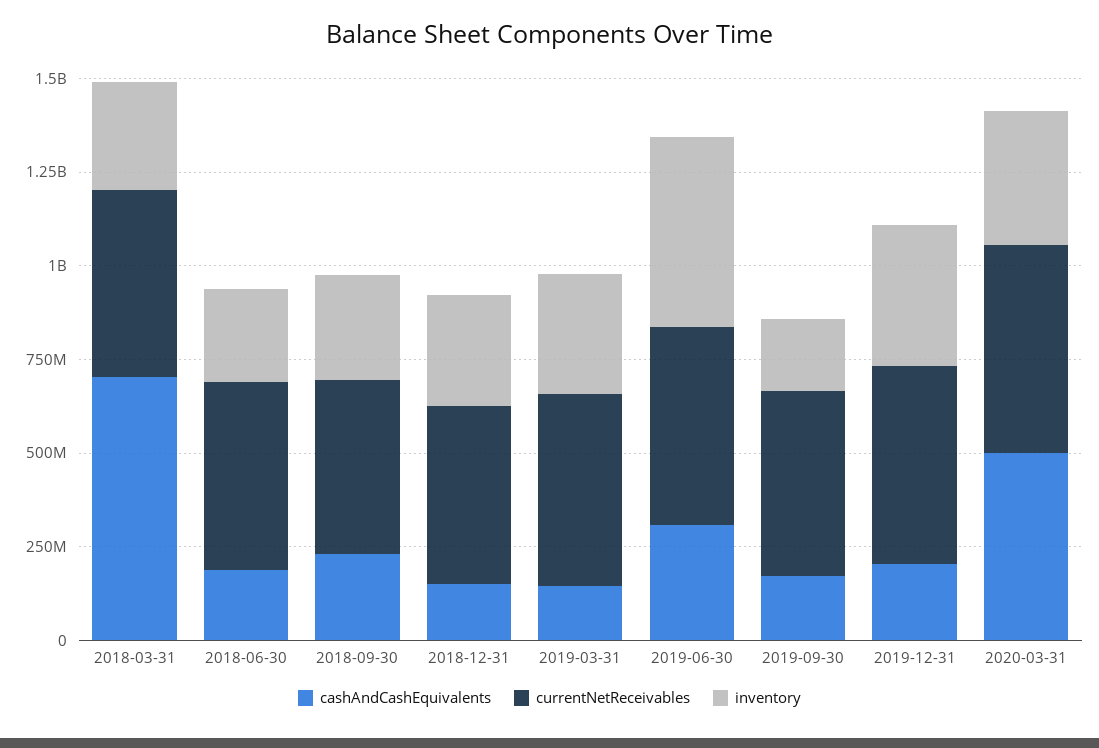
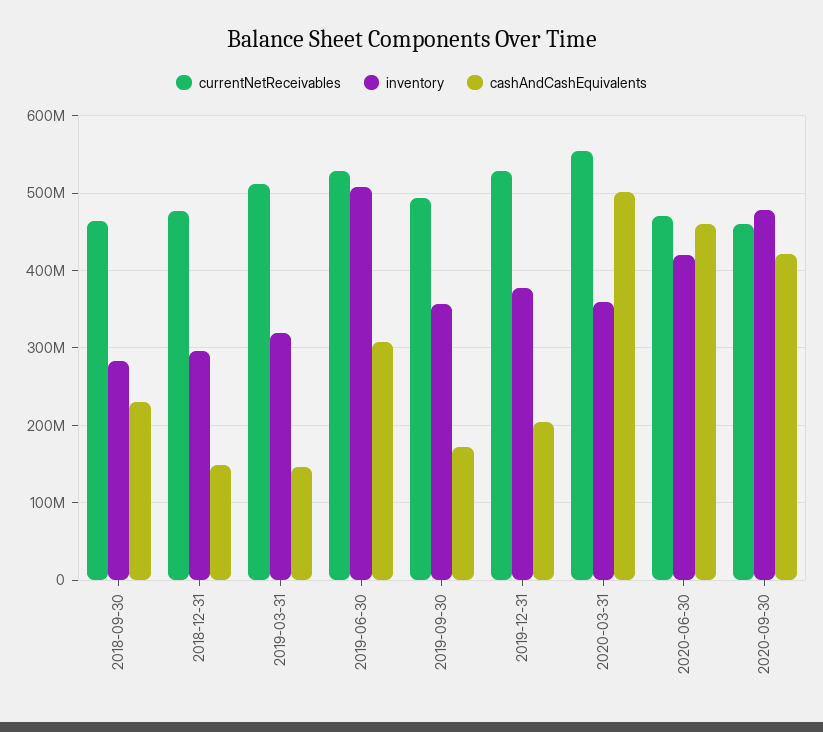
cashAndCashEquivalents, 2018-03-31: 700000000 -> none
currentNetReceivables, 2018-03-31: 500000000 -> none
inventory, 2018-03-31: 300000000 -> none
cashAndCashEquivalents, 2018-06-30: 200000000 -> none
currentNetReceivables, 2018-06-30: 500000000 -> none
inventory, 2018-06-30: 250000000 -> none
inventory, 2019-09-30: 200000000 -> 360000000
currentNetReceivables, 2020-06-30: none -> 470000000
inventory, 2020-06-30: none -> 420000000
cashAndCashEquivalents, 2020-06-30: none -> 460000000
currentNetReceivables, 2020-09-30: none -> 460000000
inventory, 2020-09-30: none -> 480000000
cashAndCashEquivalents, 2020-09-30: none -> 420000000

